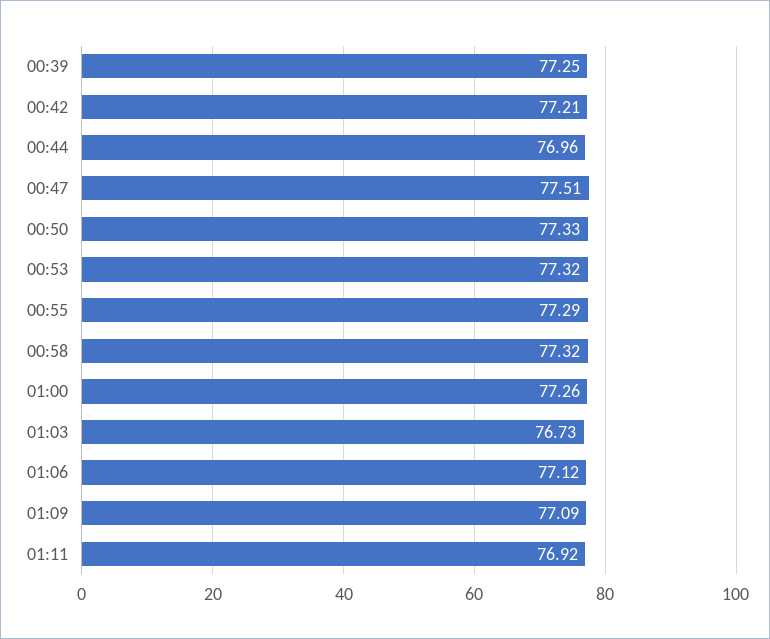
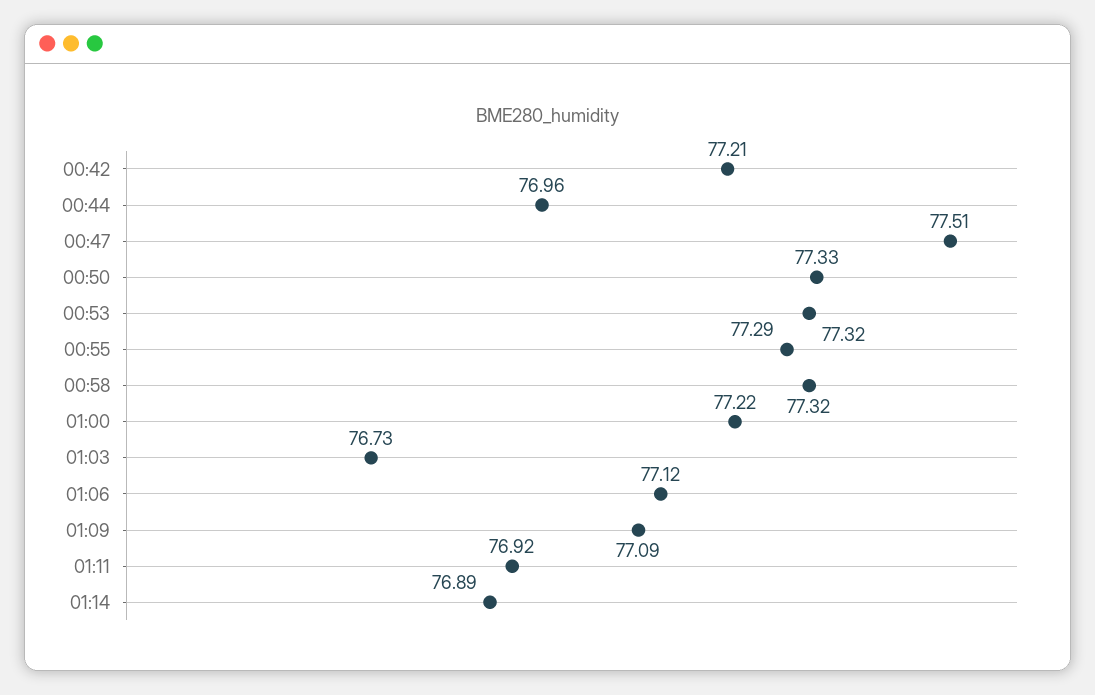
00:39: 77.25 -> none
01:00: 77.26 -> 77.22
01:14: none -> 76.89

